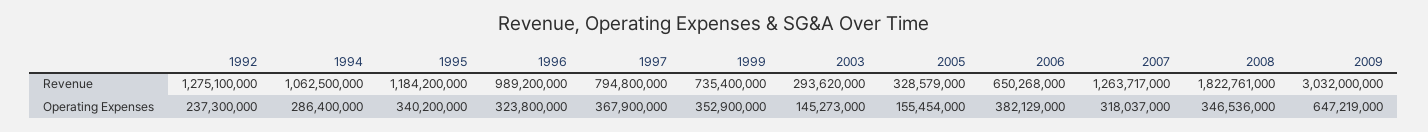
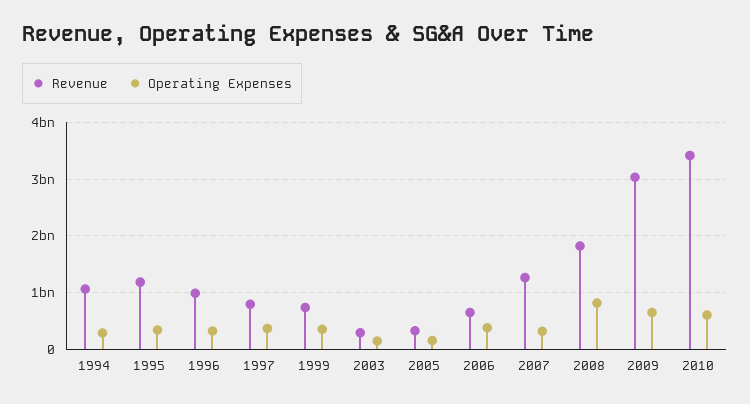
Revenue, 1992: 1275100000 -> none
Operating Expenses, 1992: 237300000 -> none
Operating Expenses, 2008: 346536000 -> 800000000
Revenue, 2010: none -> 3400000000
Operating Expenses, 2010: none -> 600000000

